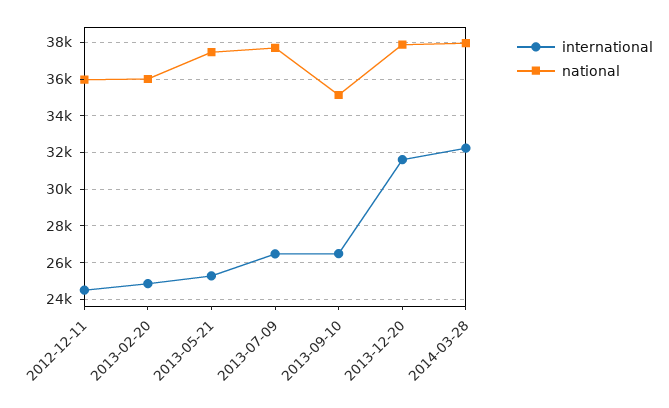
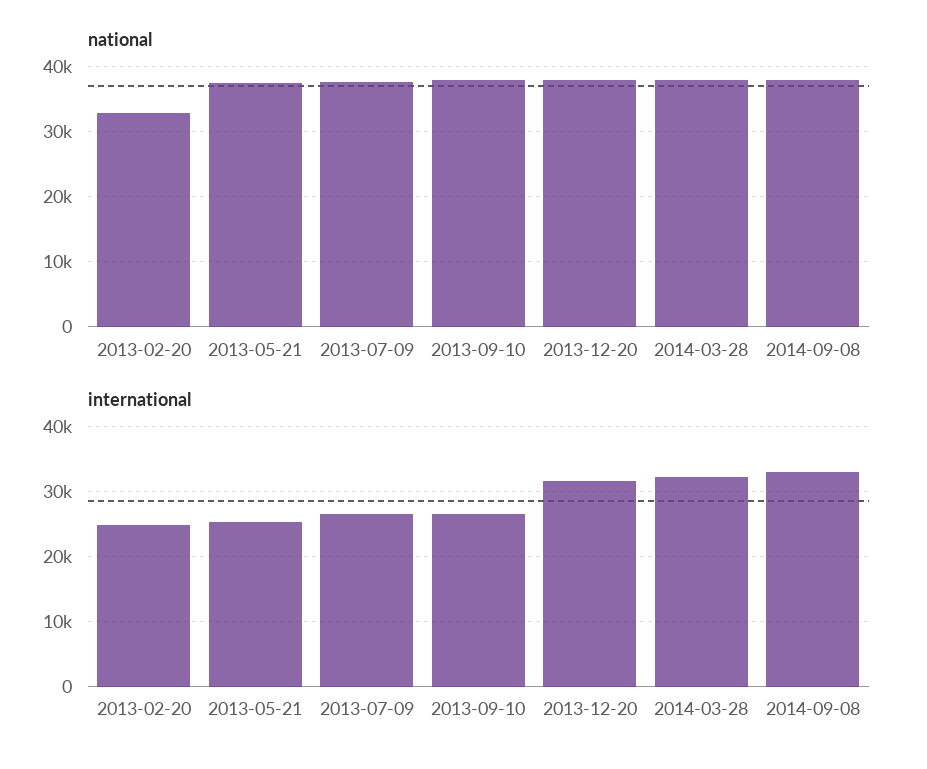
international, 2012-12-11: 24500 -> none
national, 2012-12-11: 36000 -> none
national, 2013-02-20: 36000 -> 33000
national, 2013-09-10: 35000 -> 38000
national, 2014-09-08: none -> 38000
international, 2014-09-08: none -> 33000

